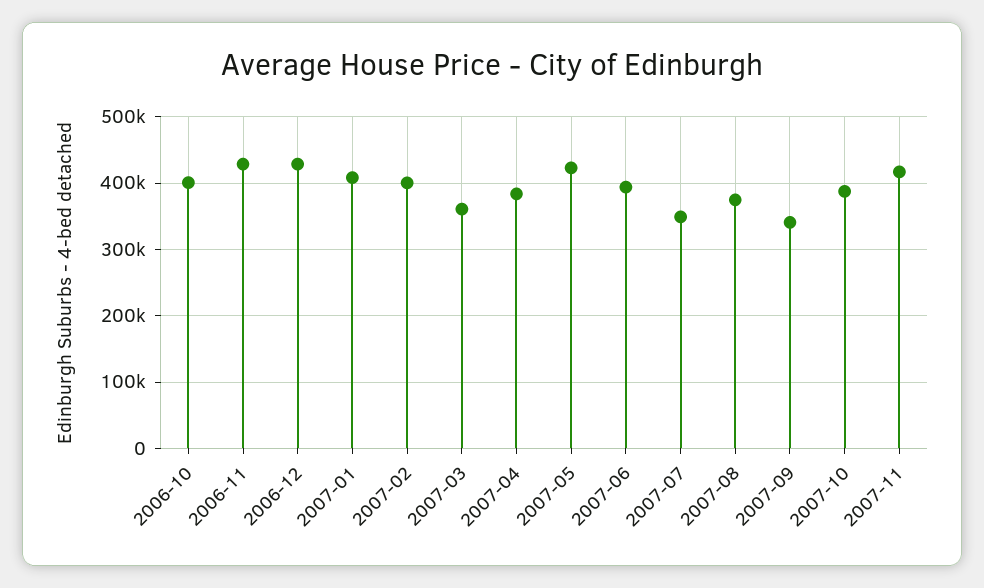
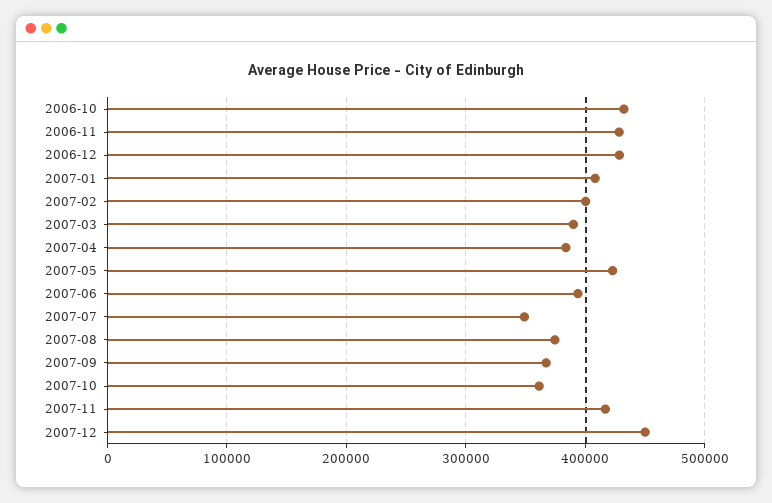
2006-10: 400000 -> 430000
2007-03: 360000 -> 390000
2007-09: 340000 -> 370000
2007-10: 390000 -> 360000
2007-12: none -> 450000

